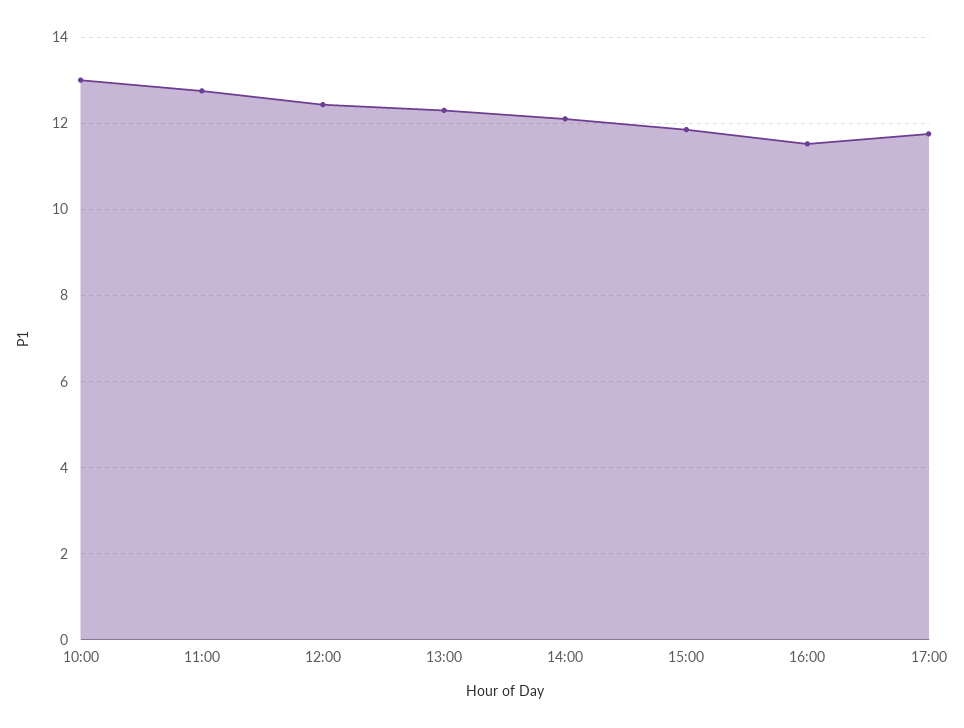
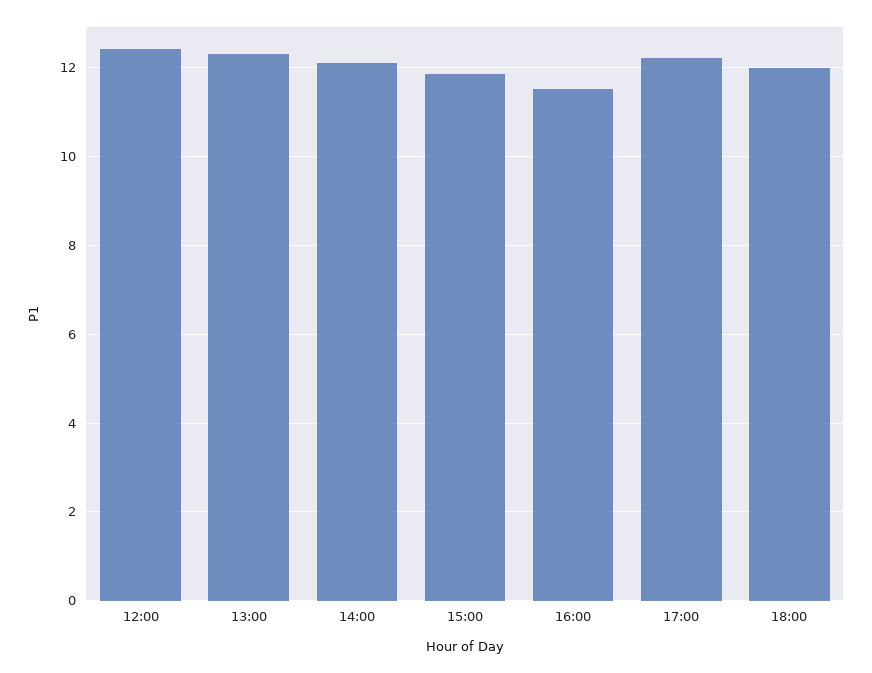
10:00: 13 -> none
11:00: 12.8 -> none
17:00: 11.8 -> 12.2
18:00: none -> 12

